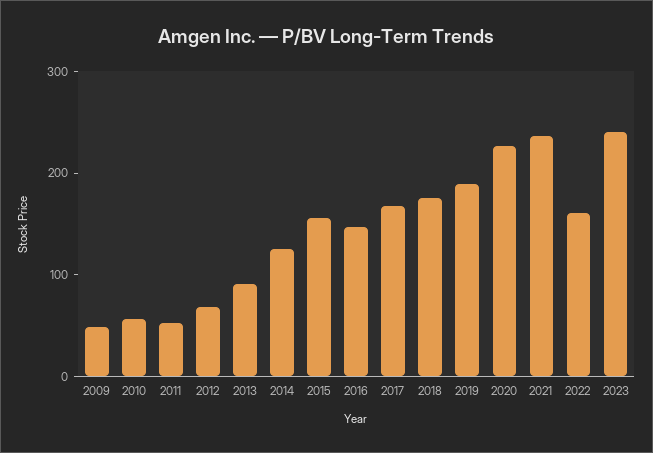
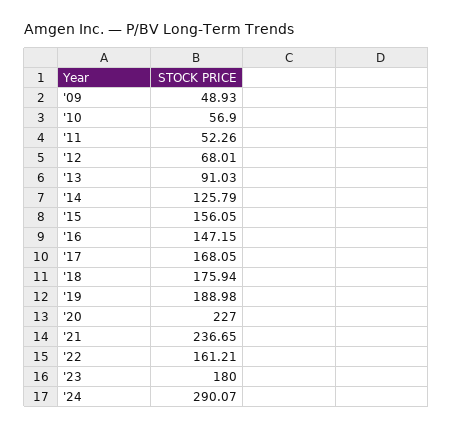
2023: 240 -> 180
'24: none -> 290.07

